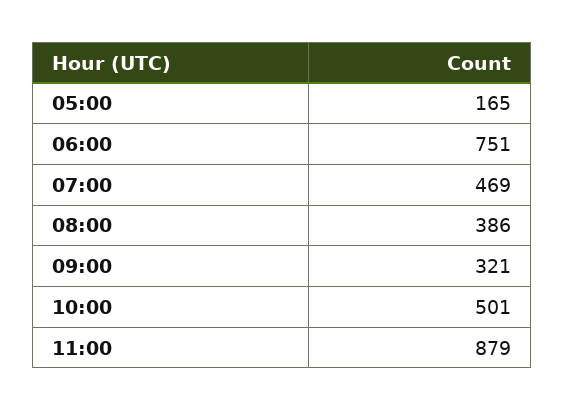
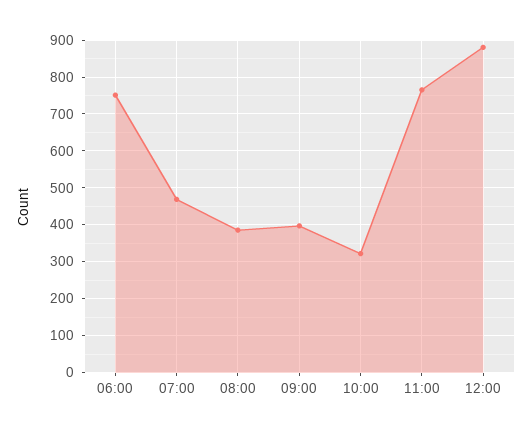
05:00: 165 -> none
09:00: 321 -> 400
10:00: 501 -> 320
11:00: 879 -> 760
12:00: none -> 880

